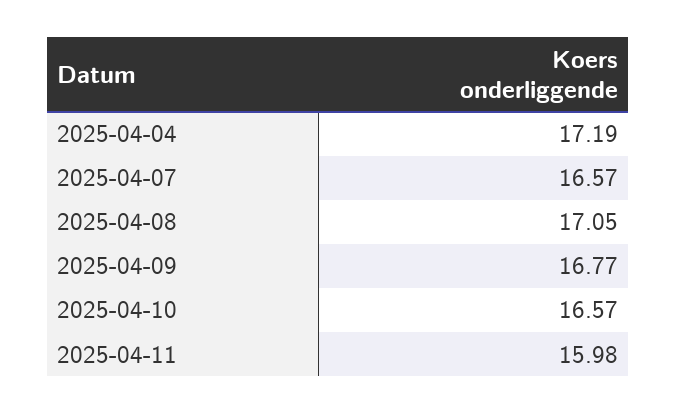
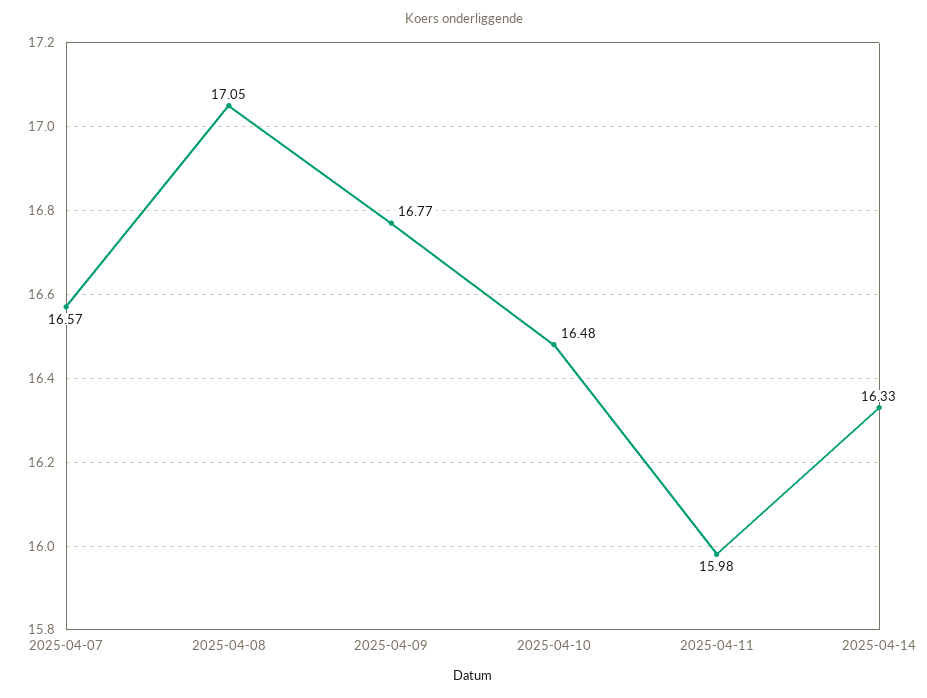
2025-04-04: 17.19 -> none
2025-04-10: 16.57 -> 16.48
2025-04-14: none -> 16.33

